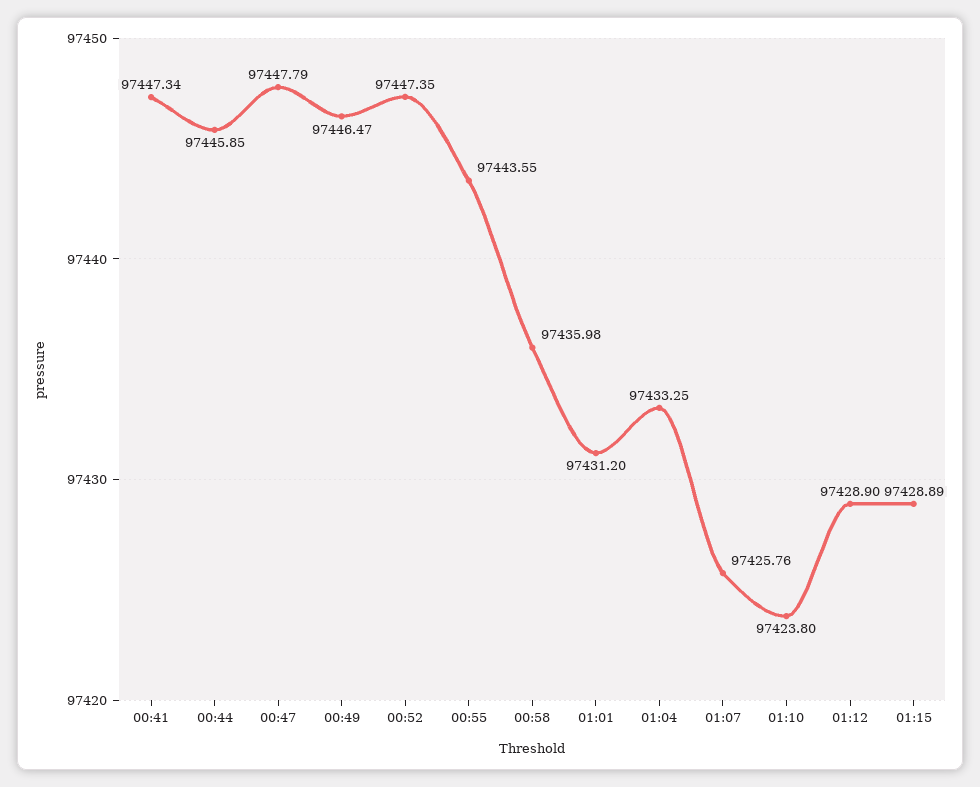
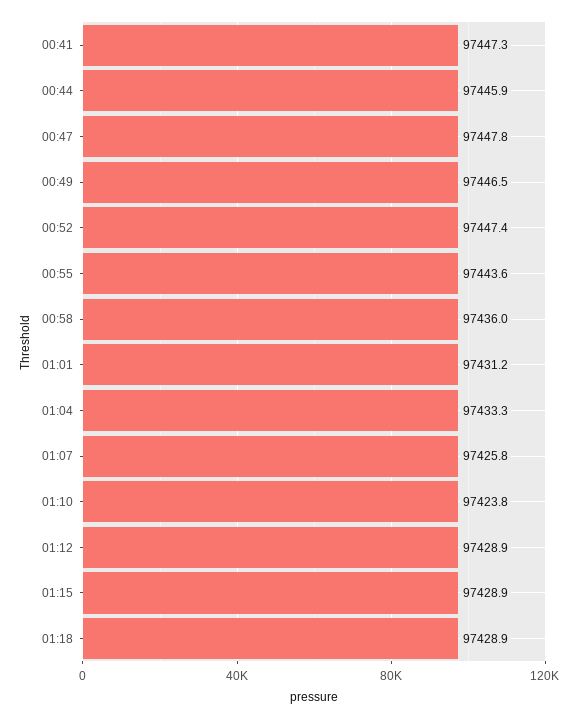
01:18: none -> 97428.9

